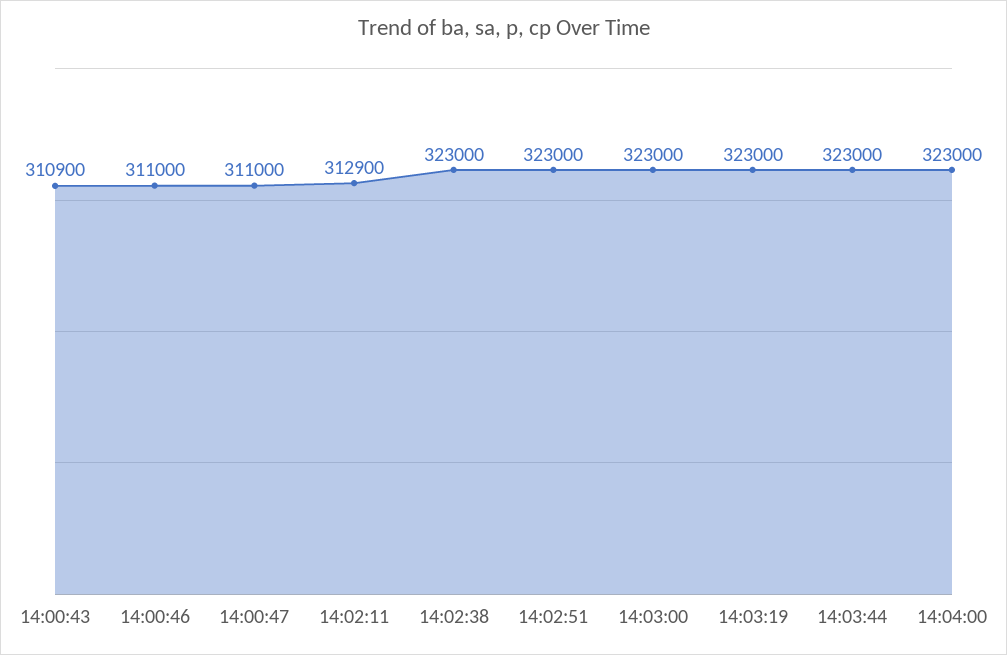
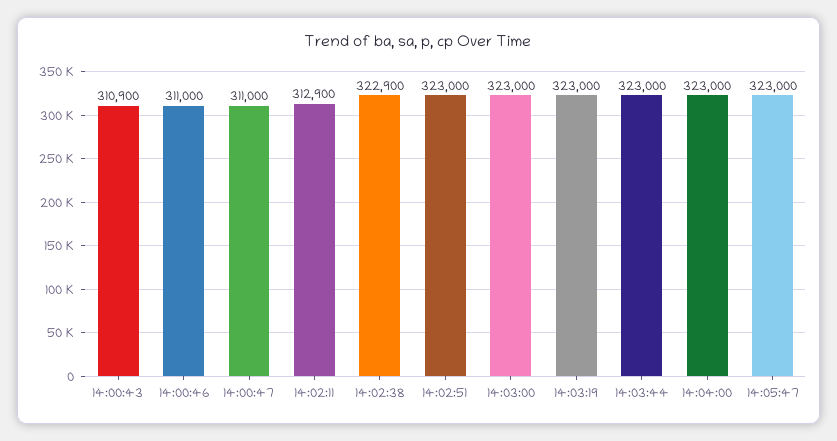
14:02:38: 323000 -> 322900
14:05:47: none -> 323000

